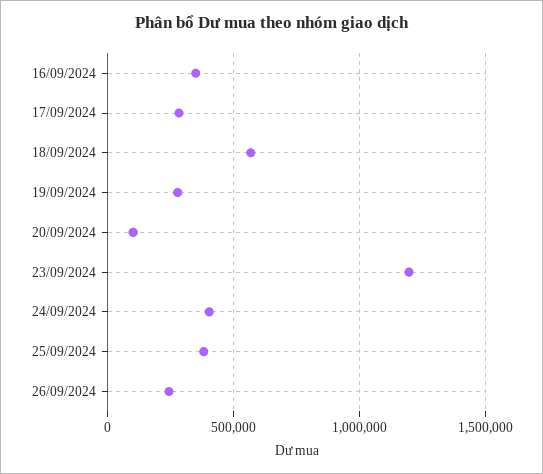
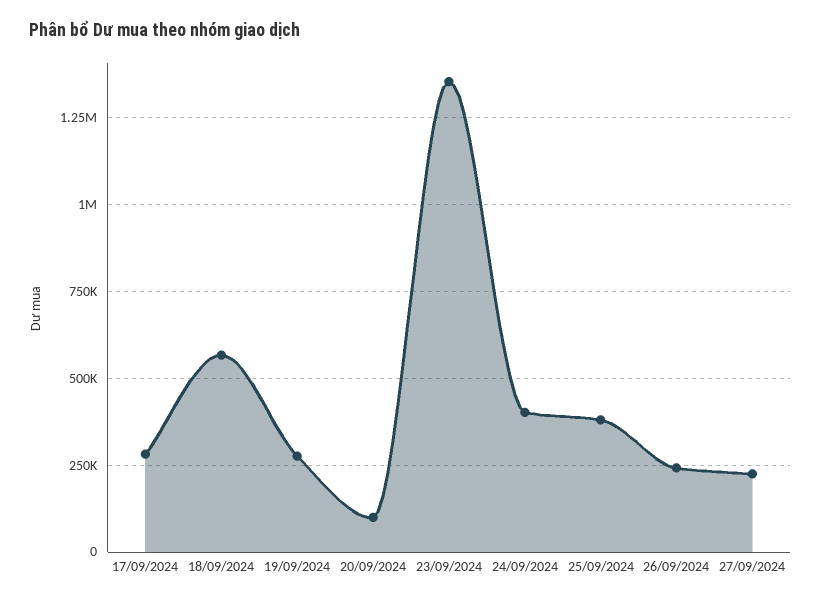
16/09/2024: 350000 -> none
23/09/2024: 1200000 -> 1350000
27/09/2024: none -> 225000

